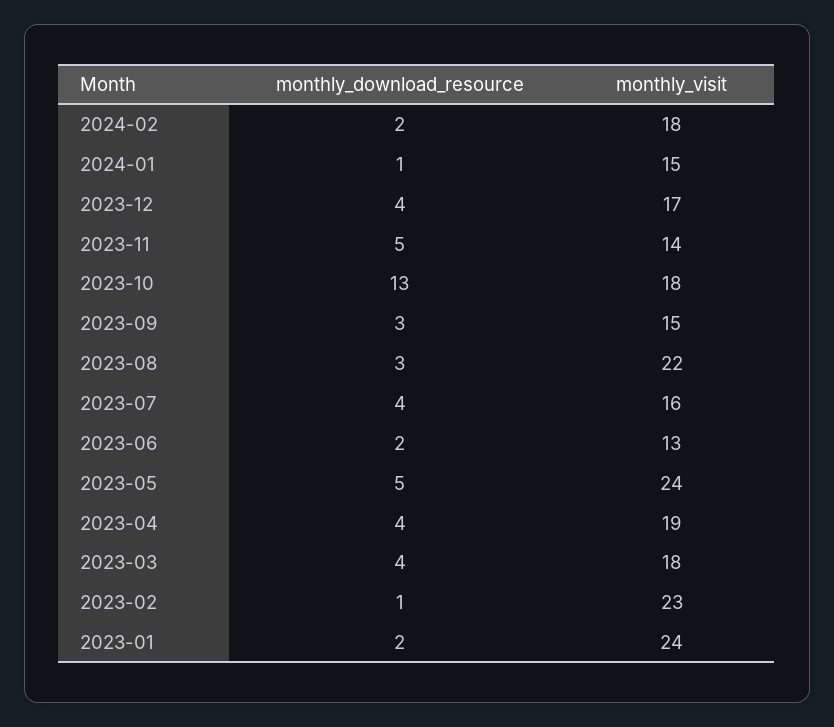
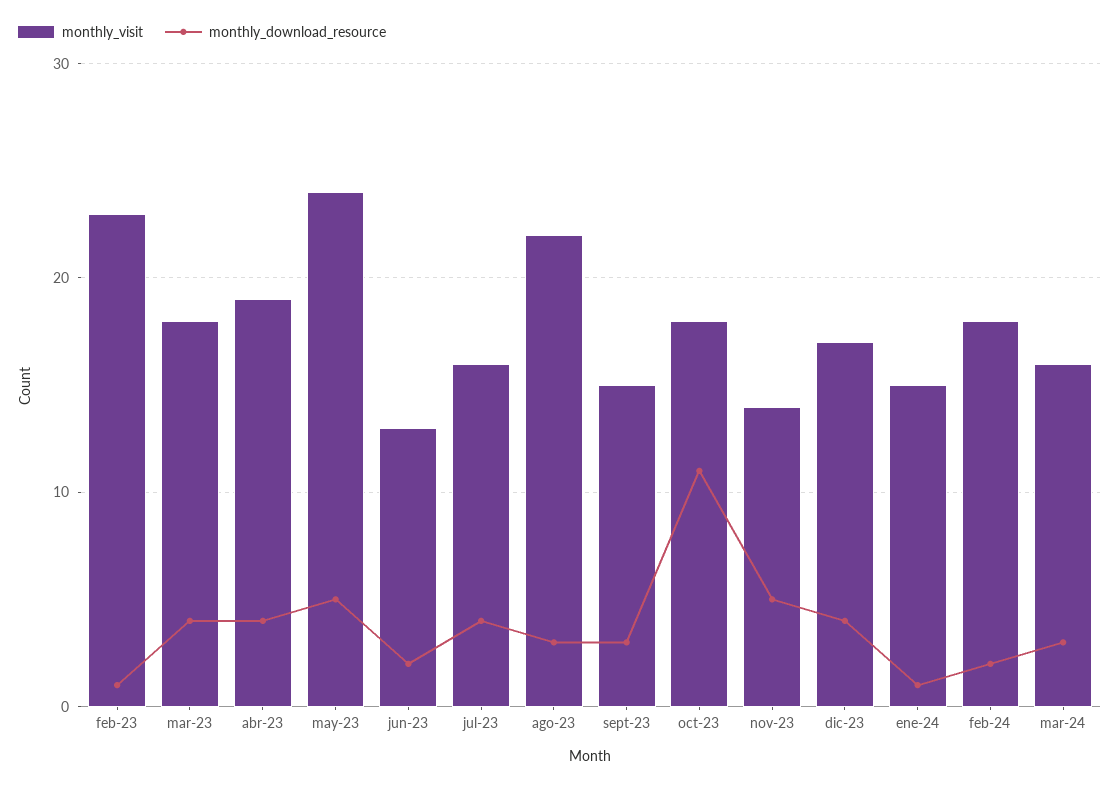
monthly_download_resource, 2023-10: 13 -> 11
monthly_download_resource, 2023-01: 2 -> none
monthly_visit, 2023-01: 24 -> none
monthly_visit, mar-24: none -> 16
monthly_download_resource, mar-24: none -> 3

